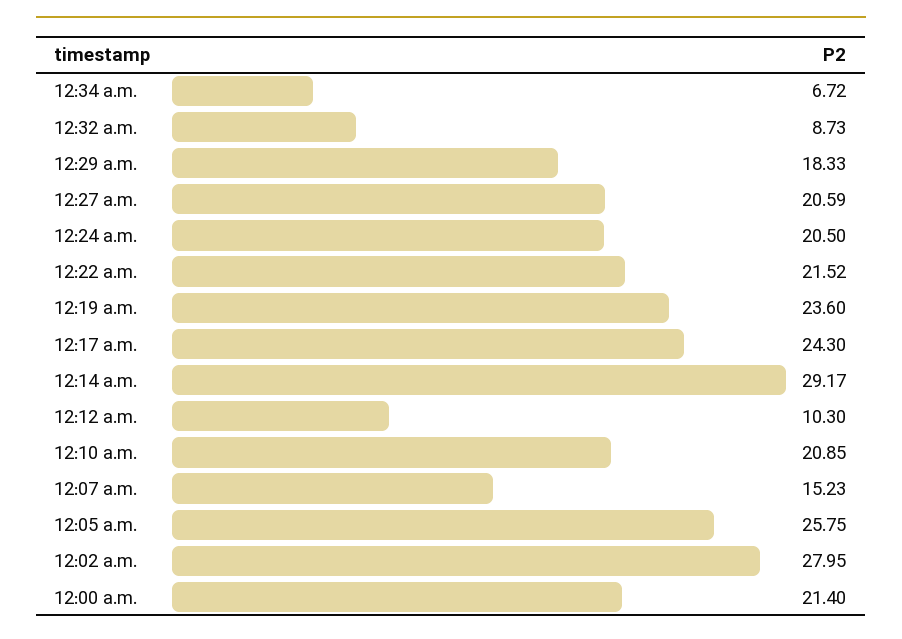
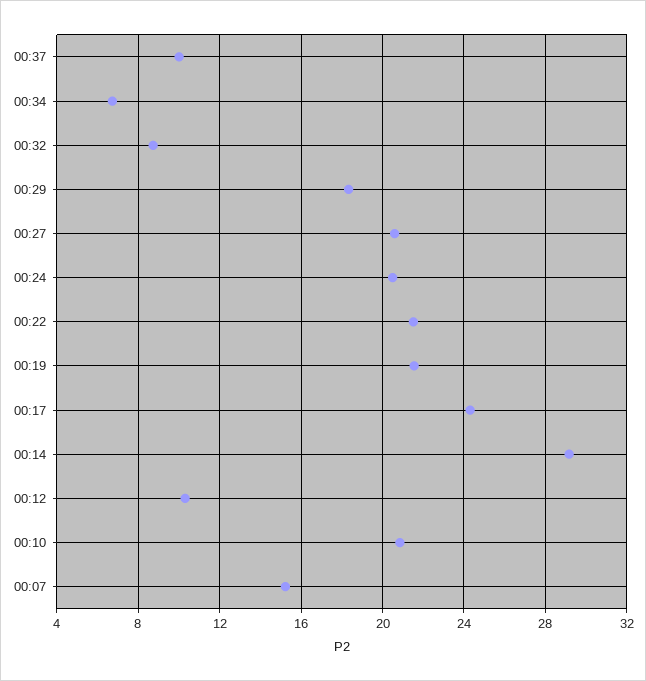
12:19 a.m.: 23.6 -> 21.5
12:05 a.m.: 25.75 -> none
12:02 a.m.: 27.95 -> none
12:00 a.m.: 21.4 -> none
00:37: none -> 10

